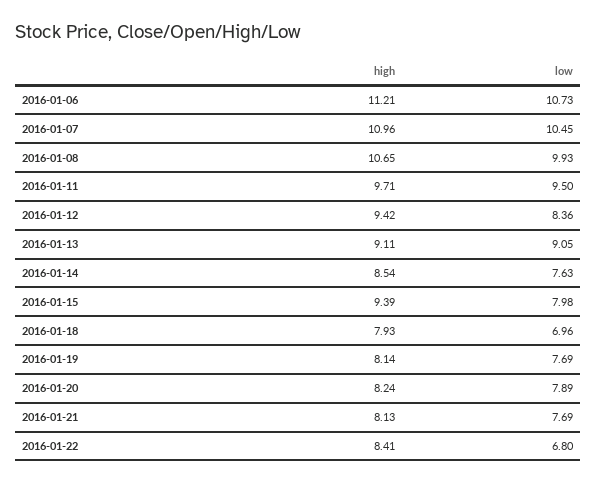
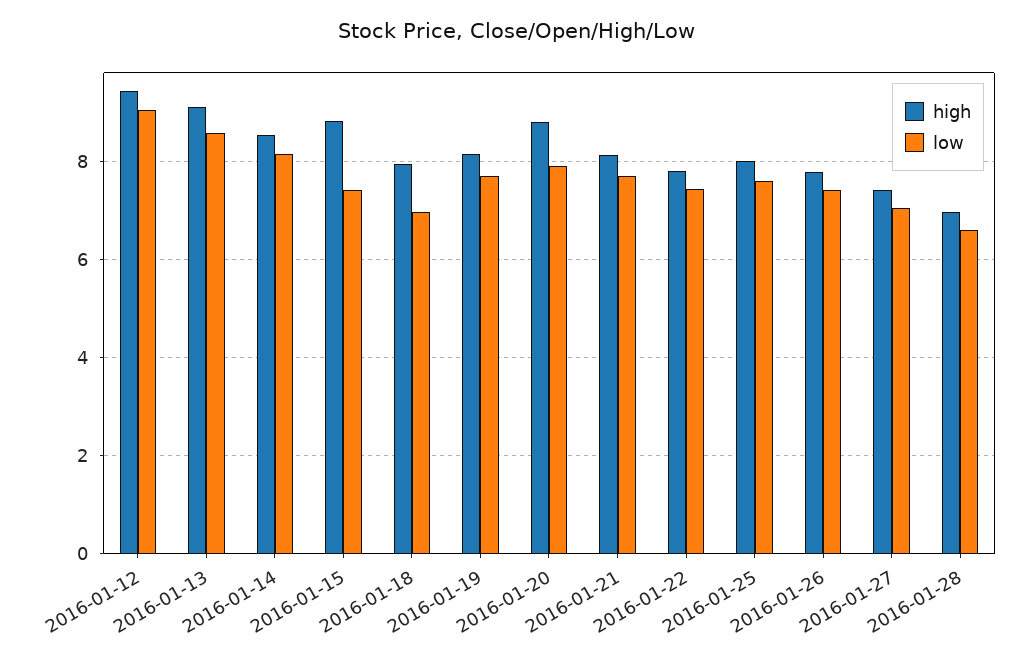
high, 2016-01-06: 11.21 -> none
low, 2016-01-06: 10.73 -> none
high, 2016-01-07: 10.96 -> none
low, 2016-01-07: 10.45 -> none
high, 2016-01-08: 10.65 -> none
low, 2016-01-08: 9.93 -> none
high, 2016-01-11: 9.71 -> none
low, 2016-01-11: 9.5 -> none
low, 2016-01-12: 8.36 -> 9
low, 2016-01-13: 9.05 -> 8.6
low, 2016-01-14: 7.63 -> 8.2
high, 2016-01-15: 9.39 -> 8.8
low, 2016-01-15: 7.98 -> 7.4
high, 2016-01-20: 8.24 -> 8.8
high, 2016-01-22: 8.41 -> 7.8
low, 2016-01-22: 6.8 -> 7.4
high, 2016-01-25: none -> 8
low, 2016-01-25: none -> 7.6
high, 2016-01-26: none -> 7.8
low, 2016-01-26: none -> 7.4
high, 2016-01-27: none -> 7.4
low, 2016-01-27: none -> 7
high, 2016-01-28: none -> 7
low, 2016-01-28: none -> 6.6

